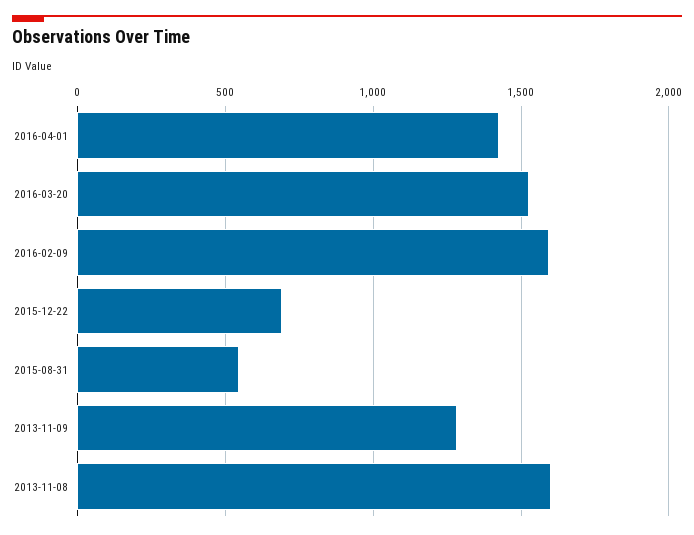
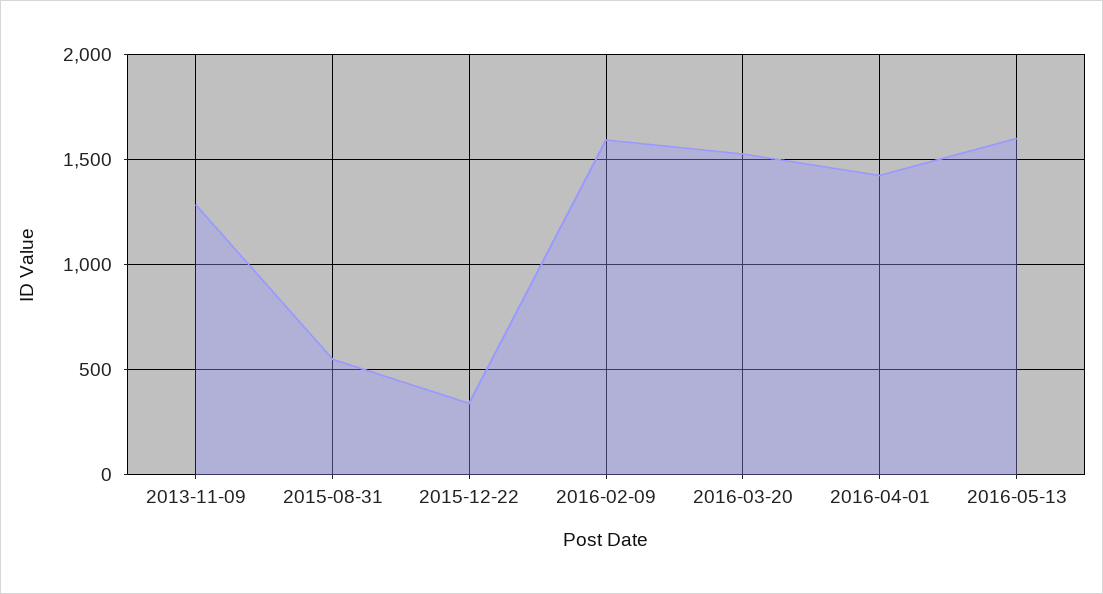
2015-12-22: 700 -> 350
2013-11-08: 1600 -> none
2016-05-13: none -> 1600

